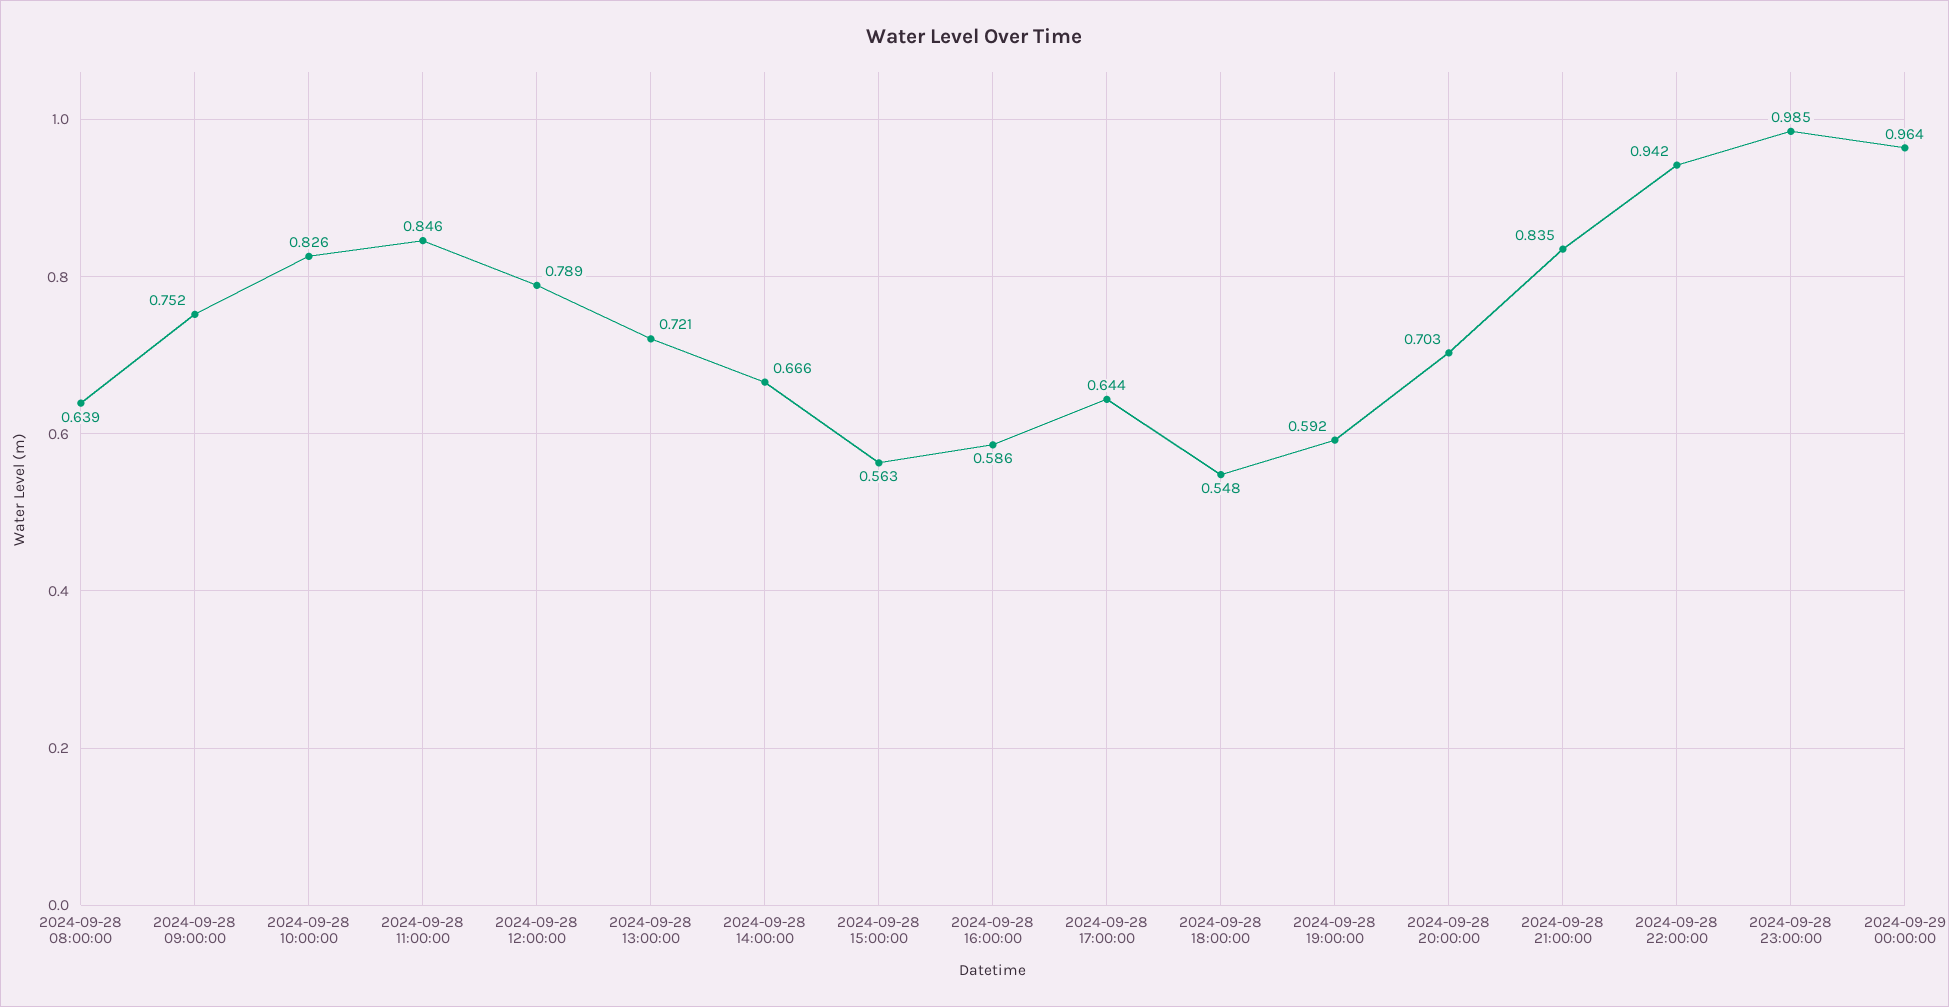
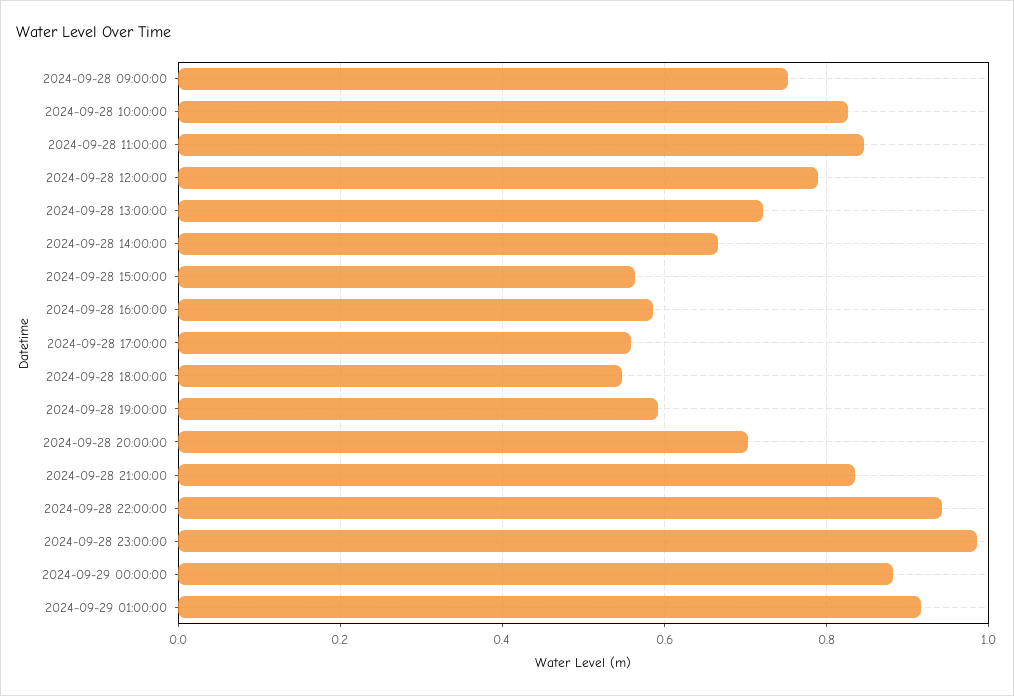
2024-09-28 08:00:00: 0.639 -> none
2024-09-28 17:00:00: 0.644 -> 0.56
2024-09-29 00:00:00: 0.964 -> 0.88
2024-09-29 01:00:00: none -> 0.92

